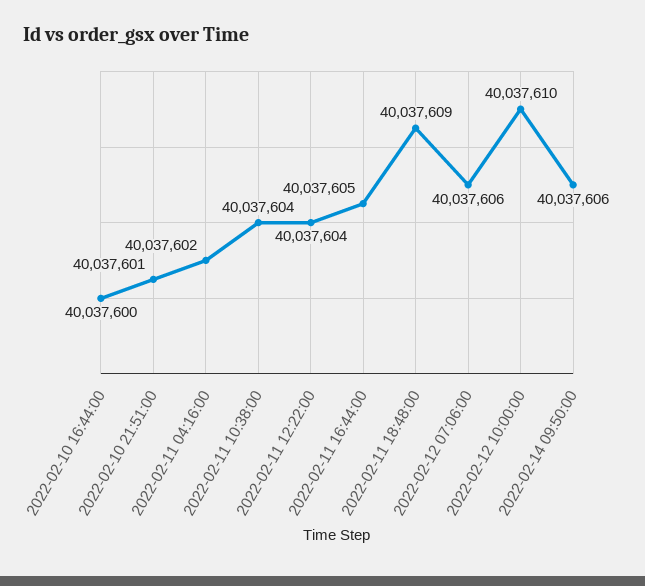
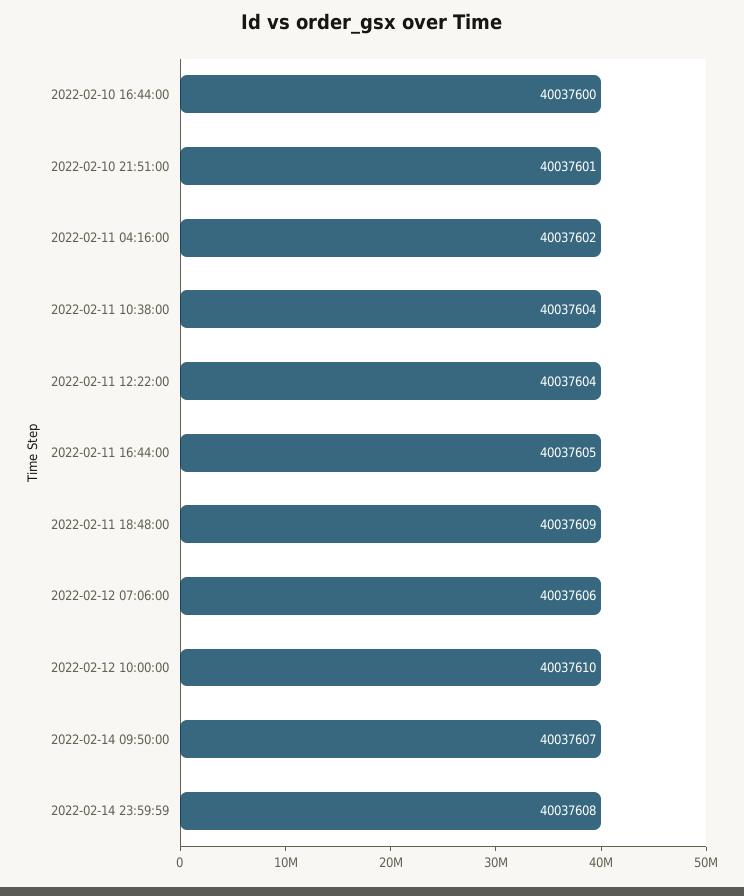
2022-02-14 09:50:00: 40037606 -> 40037607
2022-02-14 23:59:59: none -> 40037608

